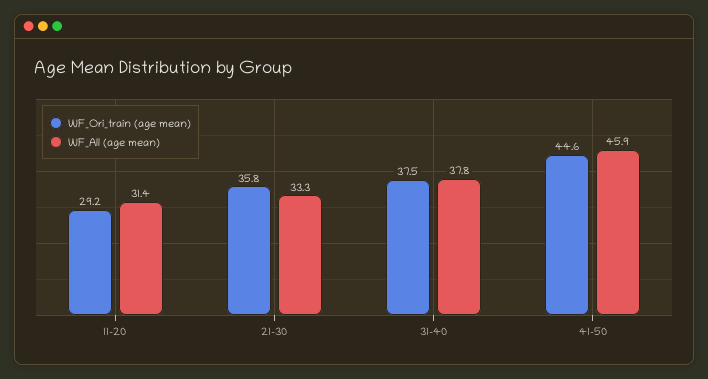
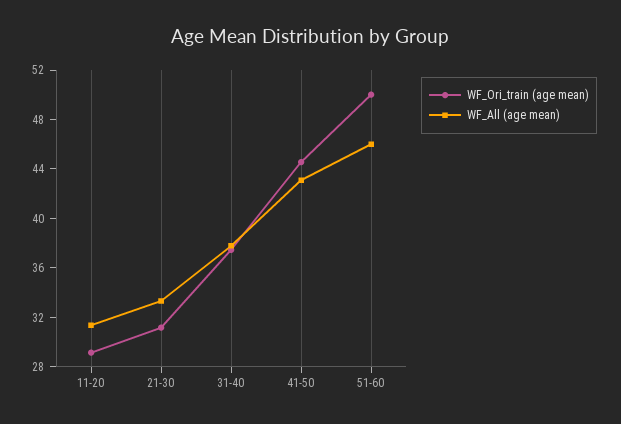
WF_Ori_train (age mean), 21-30: 35.8 -> 31
WF_All (age mean), 41-50: 45.9 -> 43
WF_Ori_train (age mean), 51-60: none -> 50
WF_All (age mean), 51-60: none -> 46

